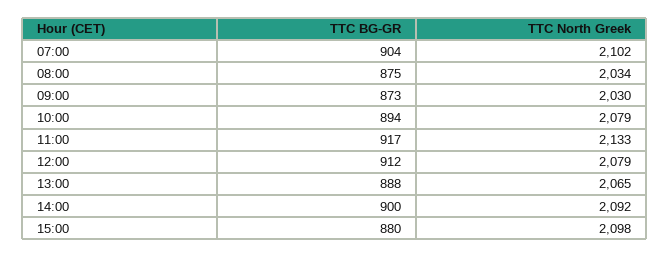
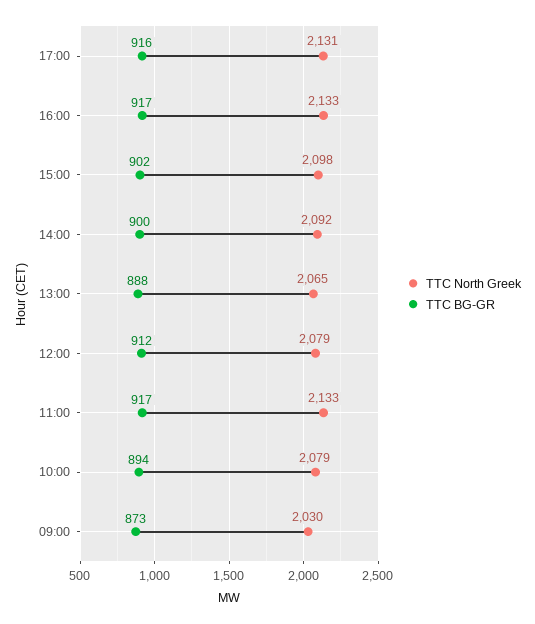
TTC BG-GR, 07:00: 904 -> none
TTC North Greek, 07:00: 2102 -> none
TTC BG-GR, 08:00: 875 -> none
TTC North Greek, 08:00: 2034 -> none
TTC BG-GR, 15:00: 880 -> 902
TTC North Greek, 17:00: none -> 2131
TTC BG-GR, 17:00: none -> 916
TTC North Greek, 16:00: none -> 2133
TTC BG-GR, 16:00: none -> 917

